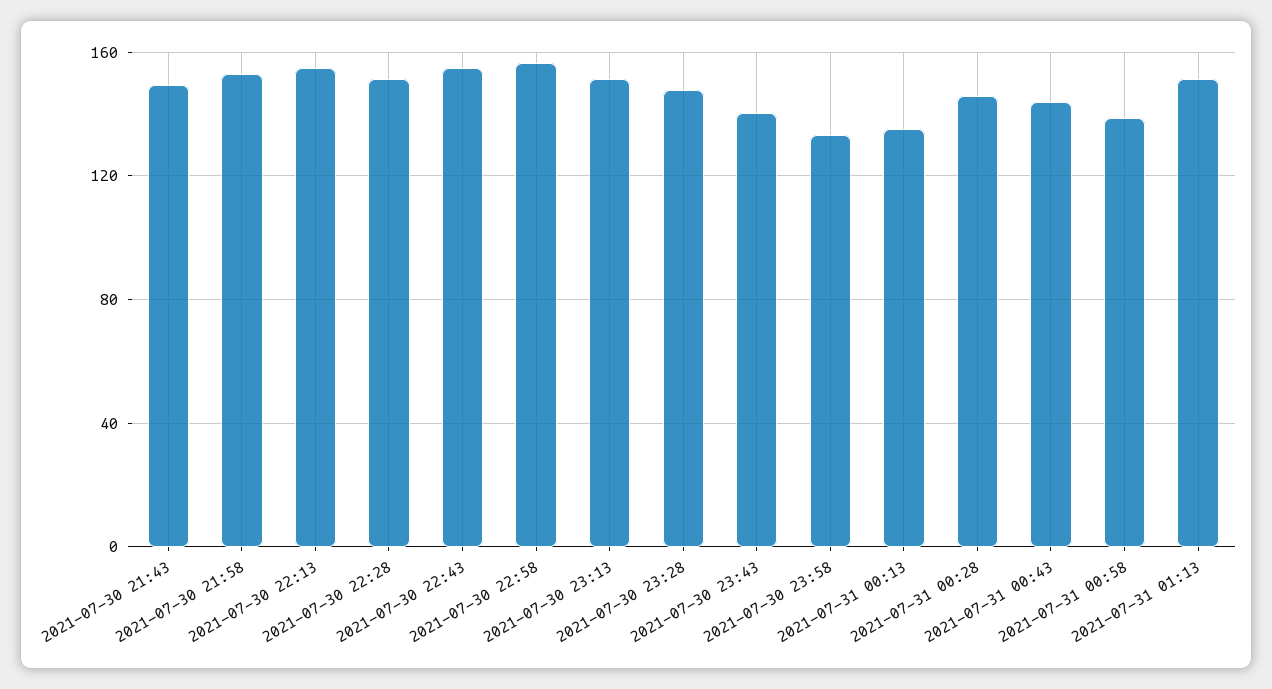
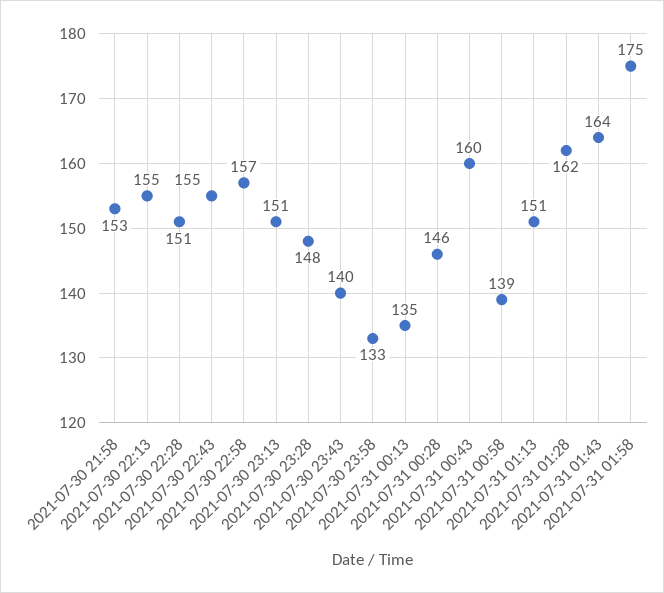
2021-07-30 21:43: 150 -> none
2021-07-31 00:43: 145 -> 160
2021-07-31 01:28: none -> 162
2021-07-31 01:43: none -> 164
2021-07-31 01:58: none -> 175

